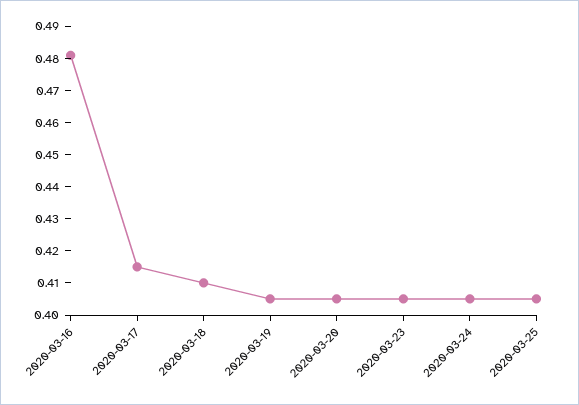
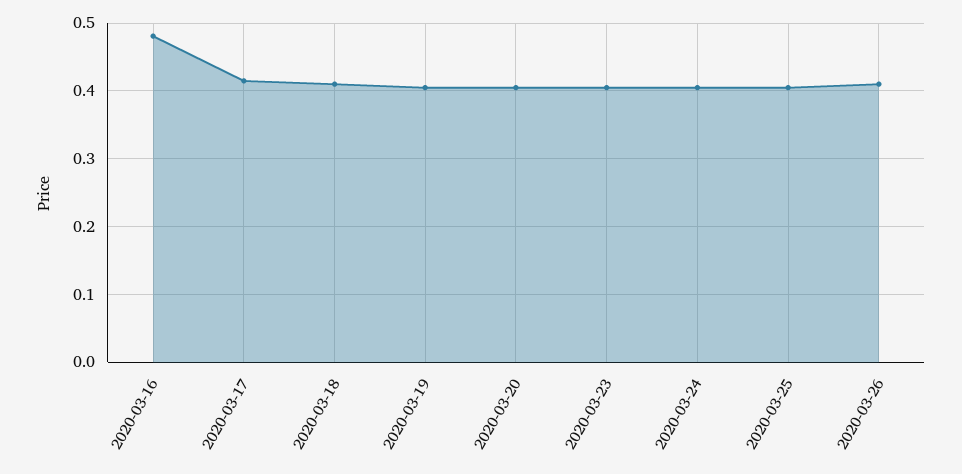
2020-03-26: none -> 0.41

